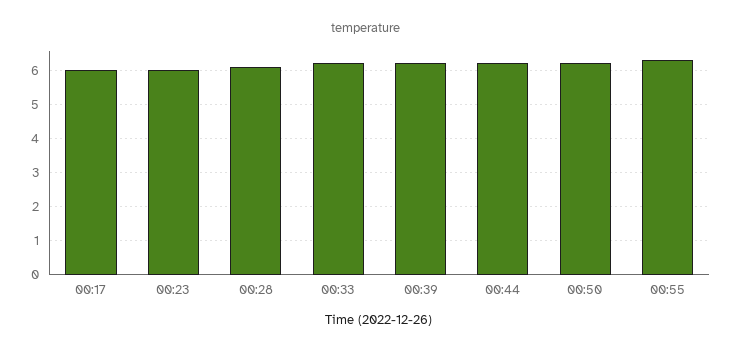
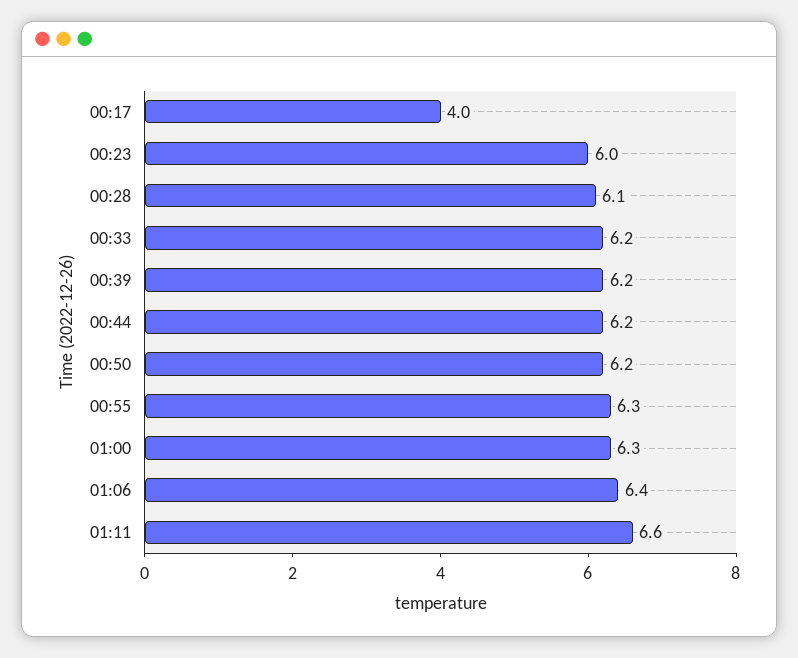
00:17: 6 -> 4
01:00: none -> 6.3
01:06: none -> 6.4
01:11: none -> 6.6

